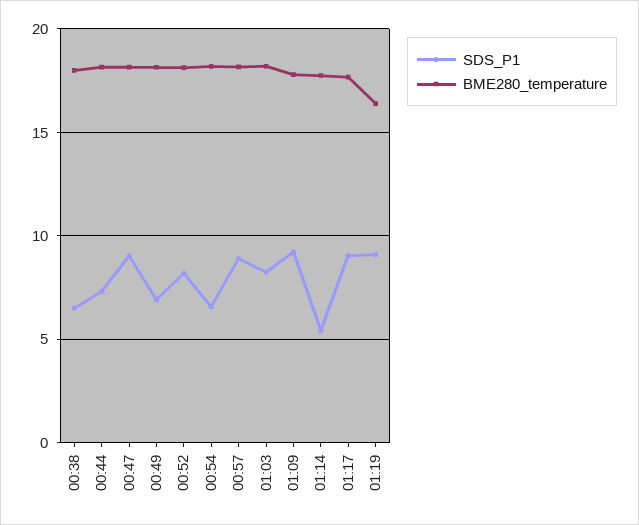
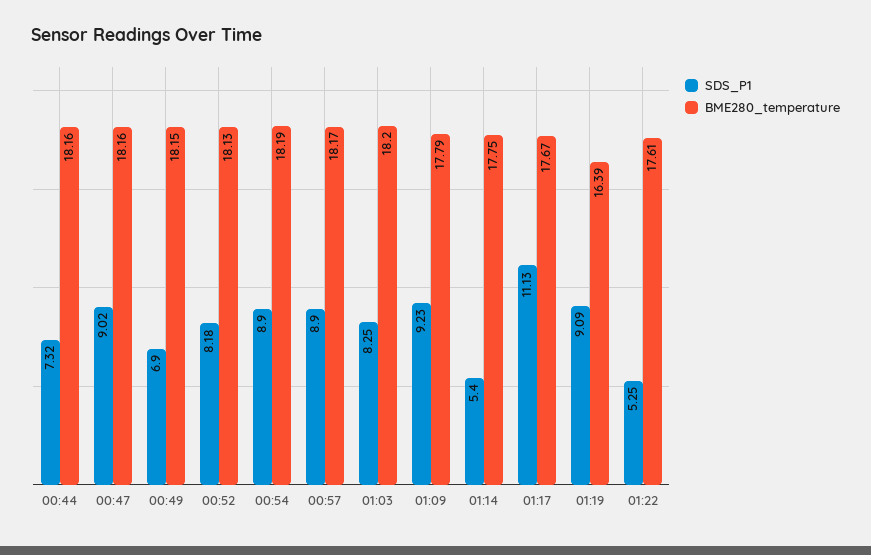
SDS_P1, 00:38: 6.5 -> none
BME280_temperature, 00:38: 18 -> none
SDS_P1, 00:54: 6.5 -> 8.9
SDS_P1, 01:17: 9 -> 11.13
SDS_P1, 01:22: none -> 5.25
BME280_temperature, 01:22: none -> 17.61

